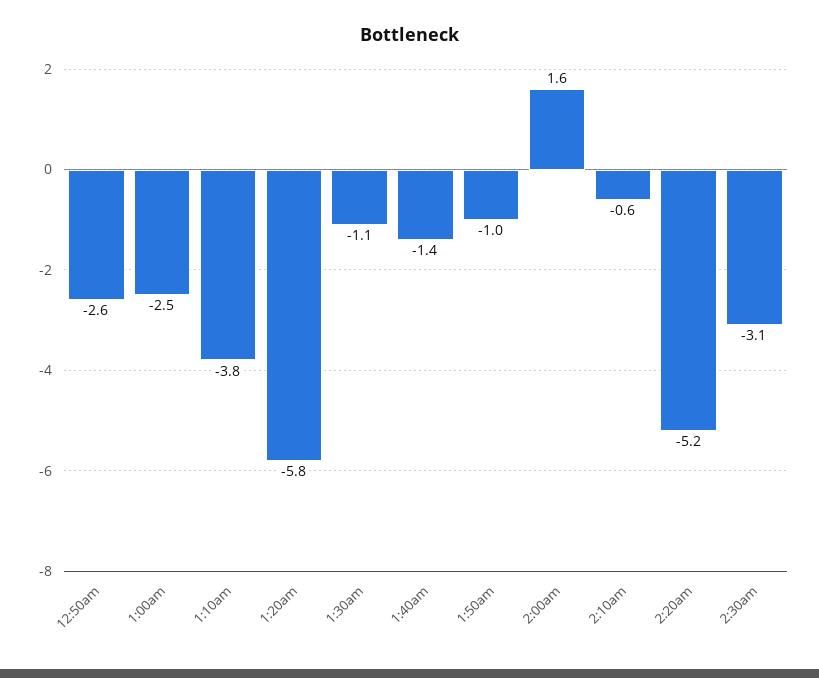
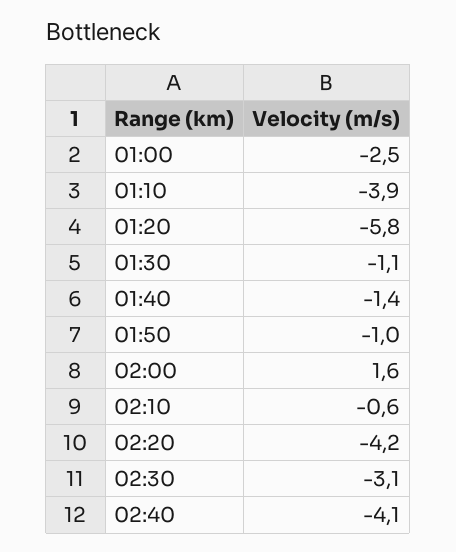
12:50am: -2.6 -> none
1:10am: -3.8 -> -3.9
2:20am: -5.2 -> -4.2
02:40: none -> -4.1

